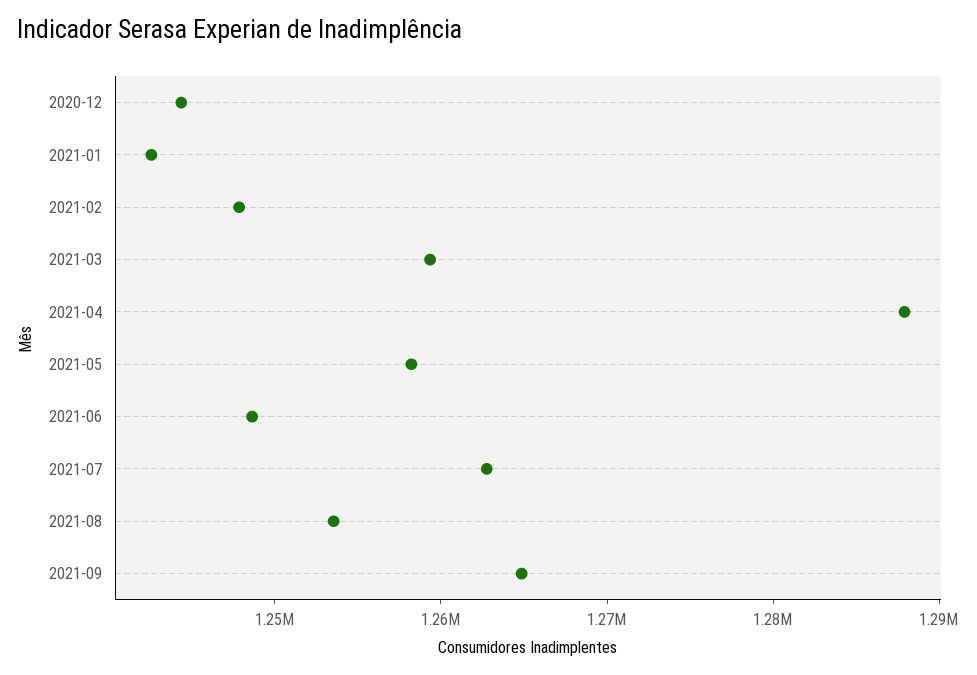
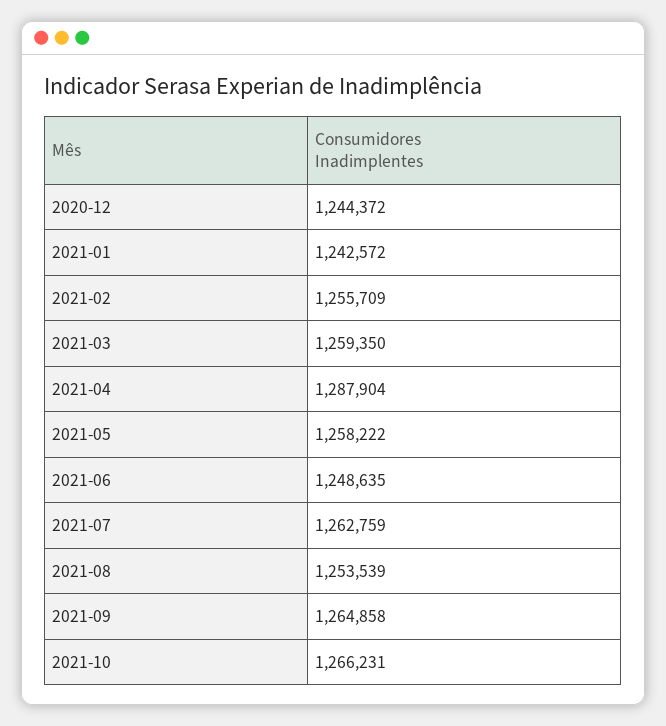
2021-02: 1248000 -> 1255709
2021-10: none -> 1266231

